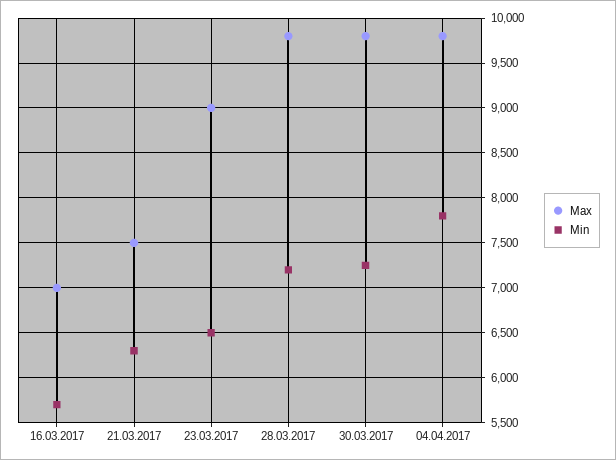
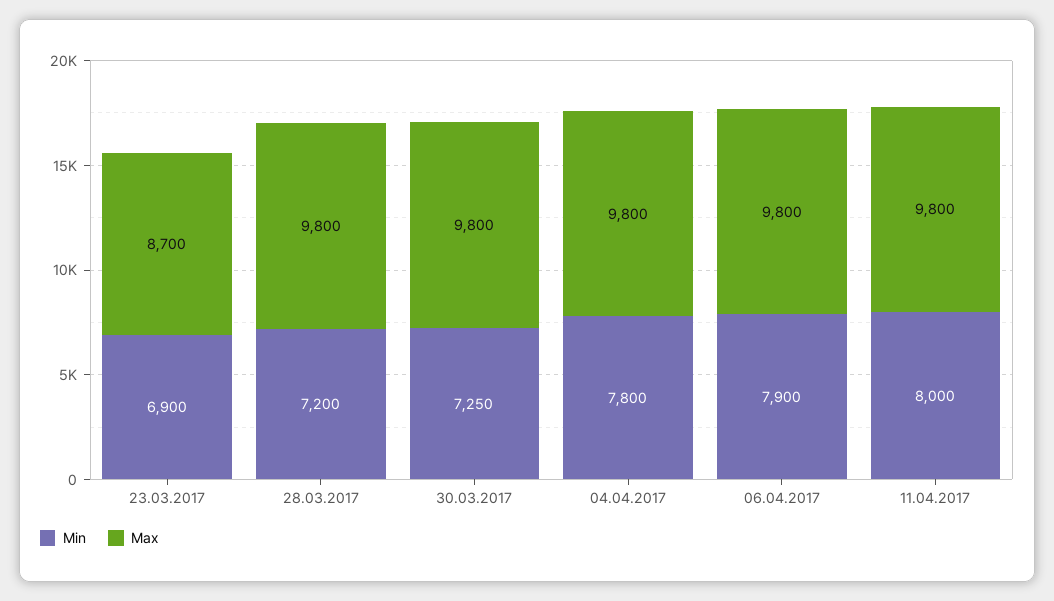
Max, 16.03.2017: 7000 -> none
Min, 16.03.2017: 5700 -> none
Max, 21.03.2017: 7500 -> none
Min, 21.03.2017: 6300 -> none
Max, 23.03.2017: 9000 -> 8700
Min, 23.03.2017: 6500 -> 6900
Min, 06.04.2017: none -> 7900
Max, 06.04.2017: none -> 9800
Min, 11.04.2017: none -> 8000
Max, 11.04.2017: none -> 9800

